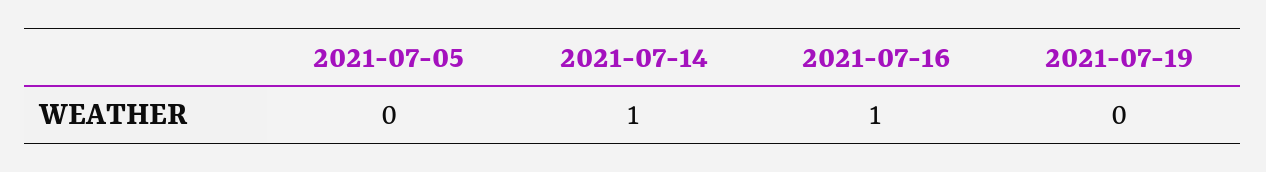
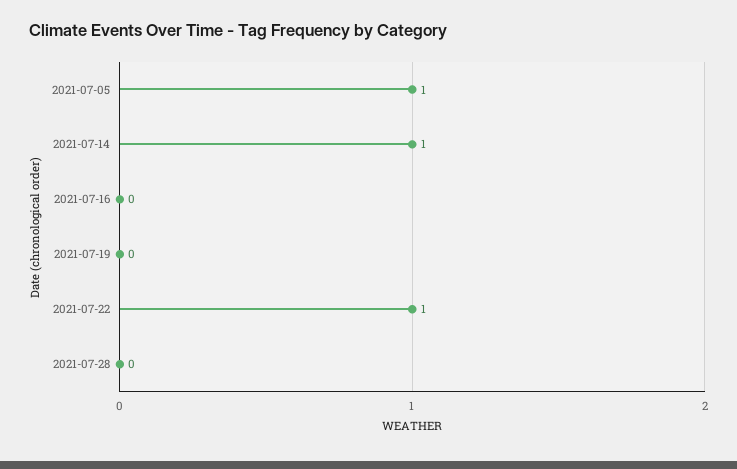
2021-07-05: 0 -> 1
2021-07-16: 1 -> 0
2021-07-22: none -> 1
2021-07-28: none -> 0

